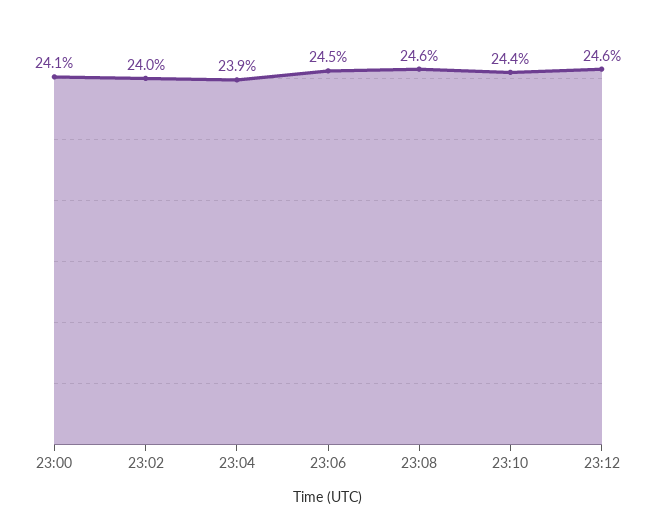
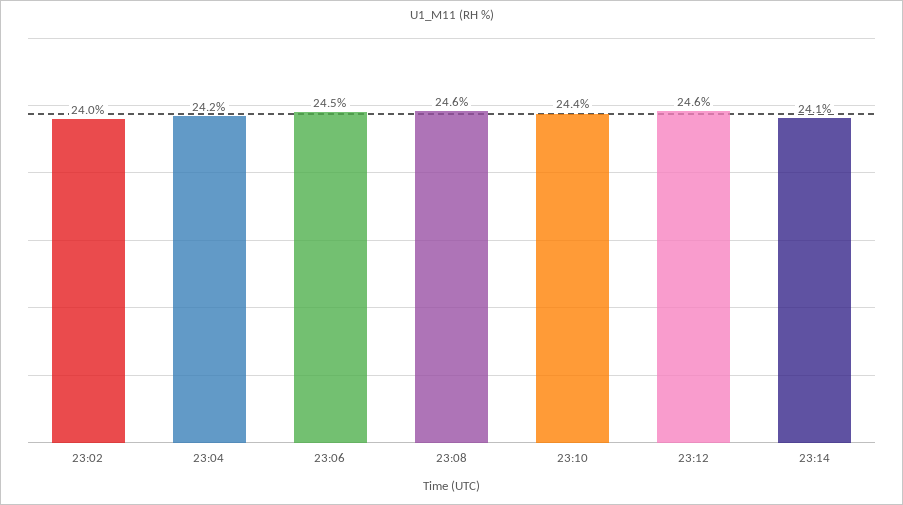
23:00: 24.1 -> none
23:04: 23.9 -> 24.2
23:14: none -> 24.1

